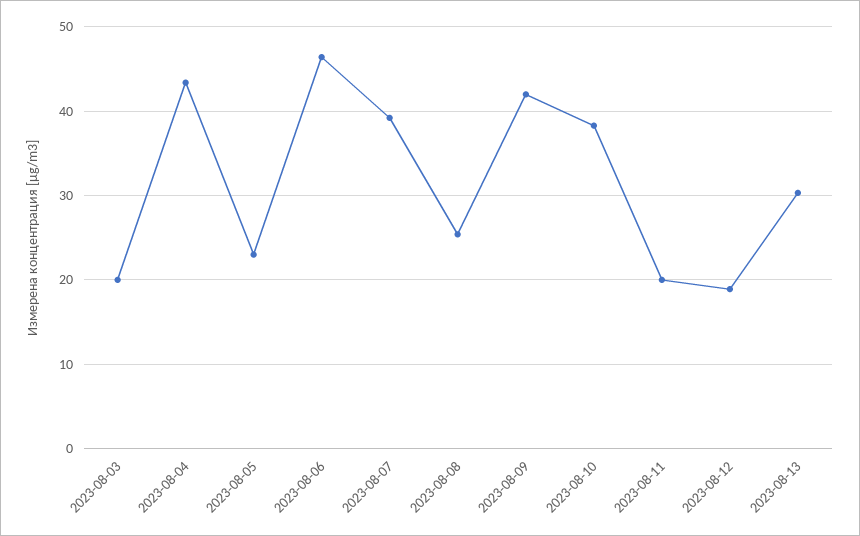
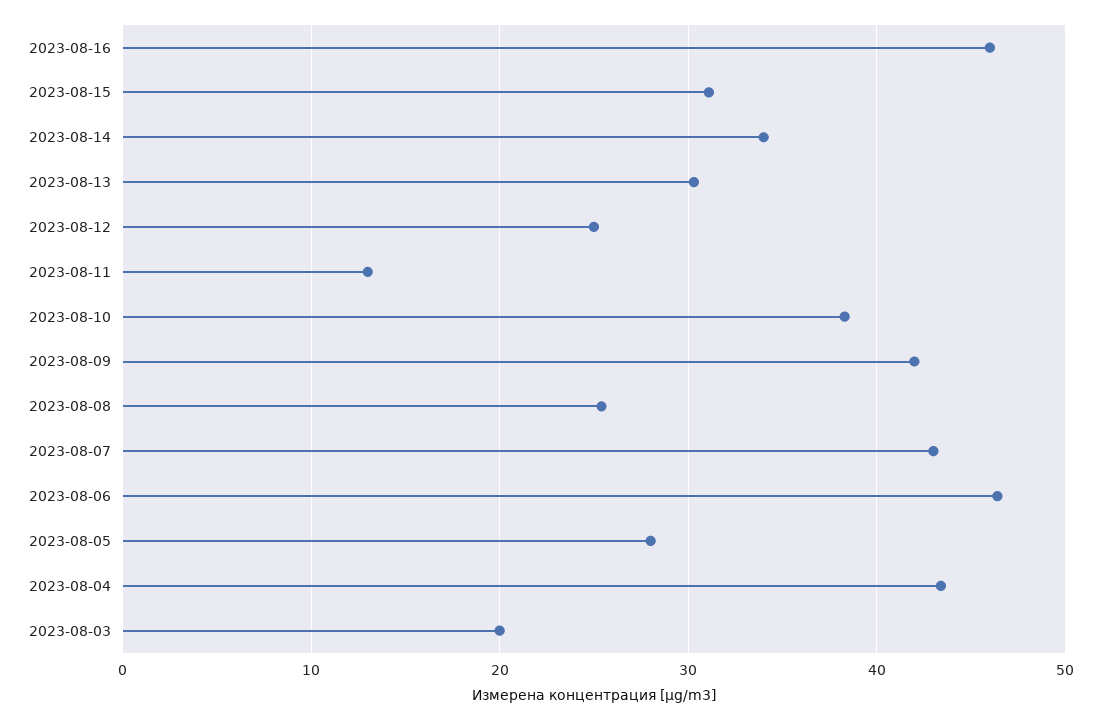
2023-08-05: 23 -> 28
2023-08-07: 39 -> 43
2023-08-11: 20 -> 13
2023-08-12: 19 -> 25
2023-08-16: none -> 46
2023-08-15: none -> 31
2023-08-14: none -> 34

